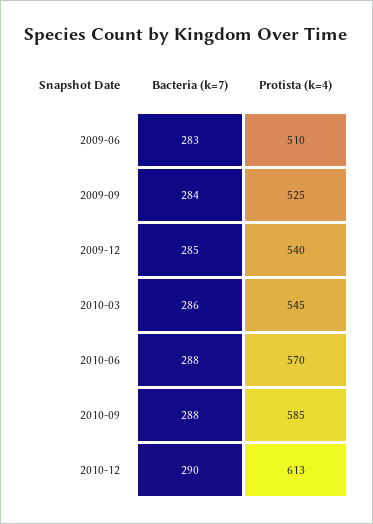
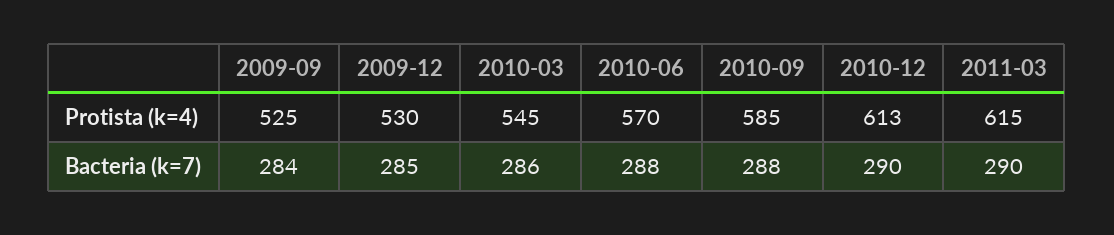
Bacteria (k=7), 2009-06: 283 -> none
Protista (k=4), 2009-06: 510 -> none
Protista (k=4), 2009-12: 540 -> 530
Protista (k=4), 2011-03: none -> 615
Bacteria (k=7), 2011-03: none -> 290

